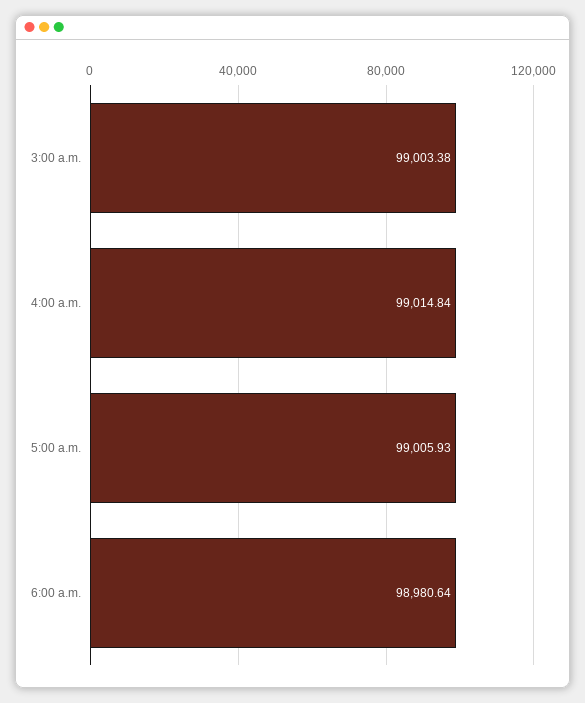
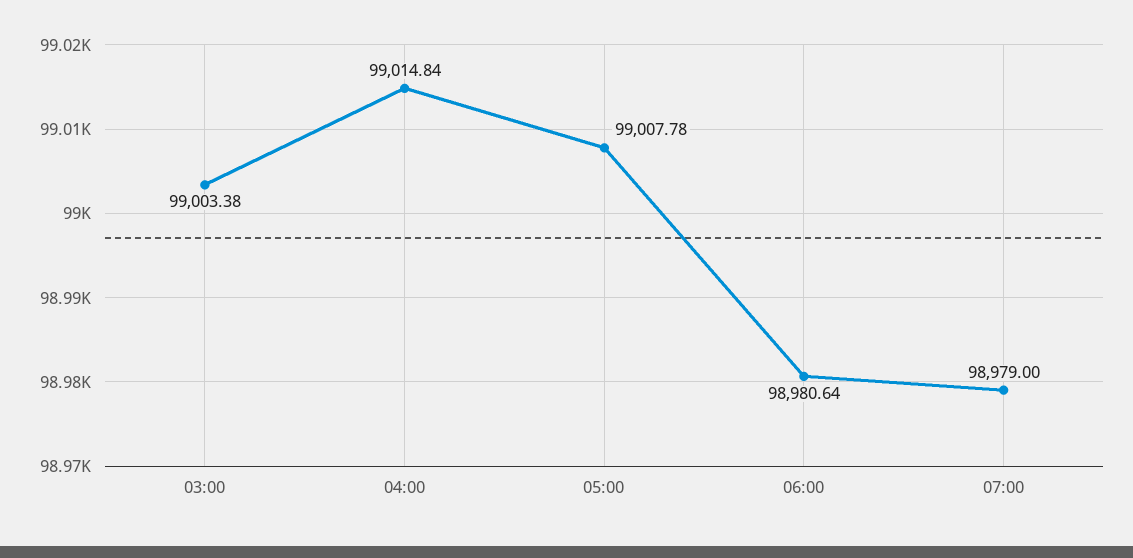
5:00 a.m.: 99005.93 -> 99007.78
07:00: none -> 98979

